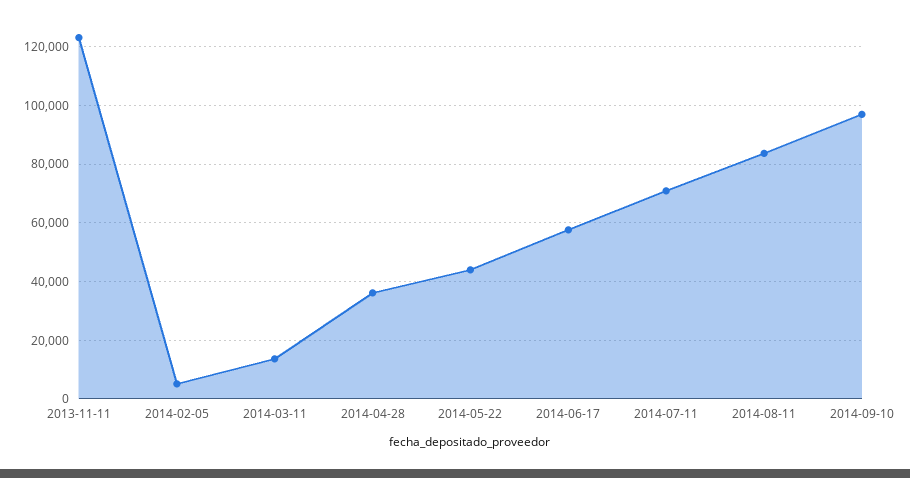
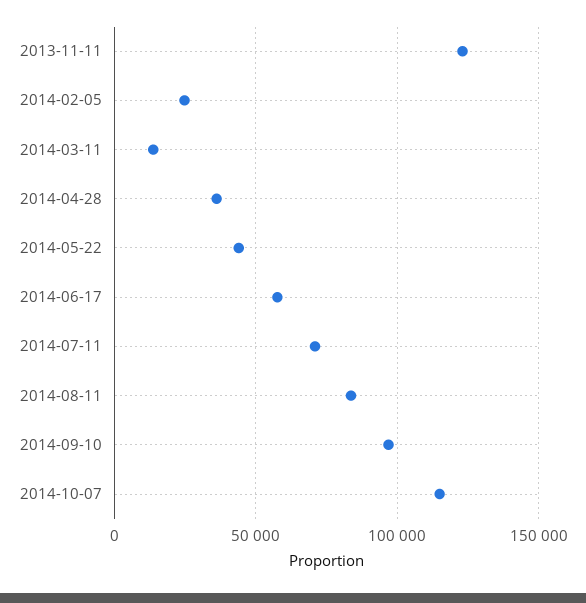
2014-02-05: 5000 -> 25000
2014-10-07: none -> 115000

